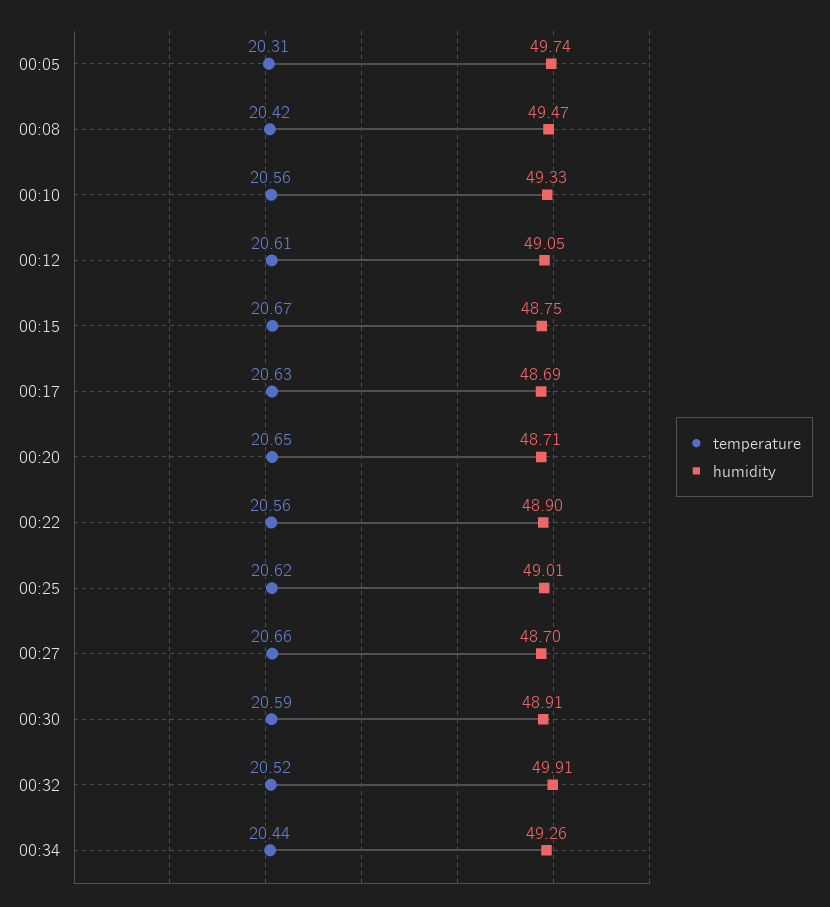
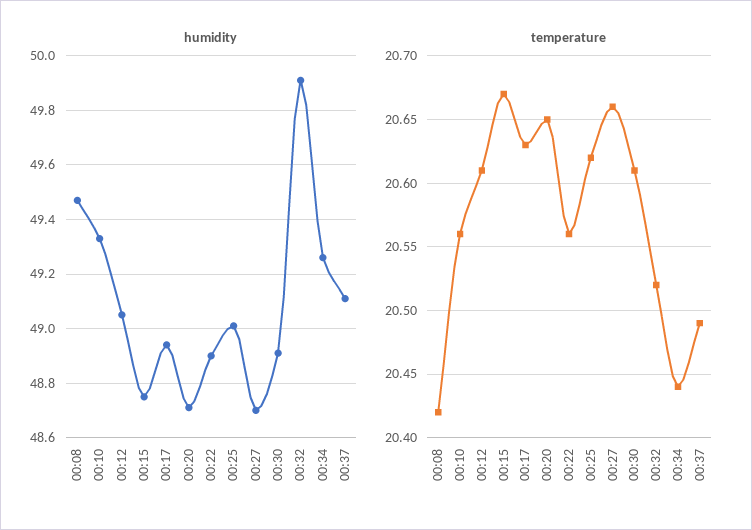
temperature, 00:05: 20.31 -> none
humidity, 00:05: 49.74 -> none
humidity, 00:17: 48.69 -> 48.95
temperature, 00:30: 20.59 -> 20.61
humidity, 00:37: none -> 49.1
temperature, 00:37: none -> 20.49

